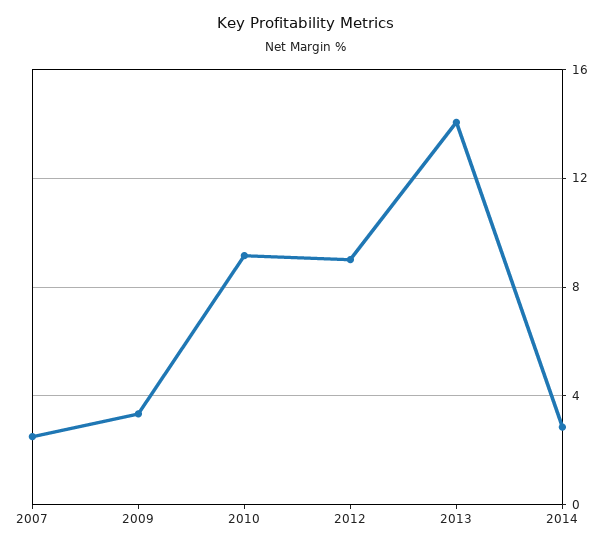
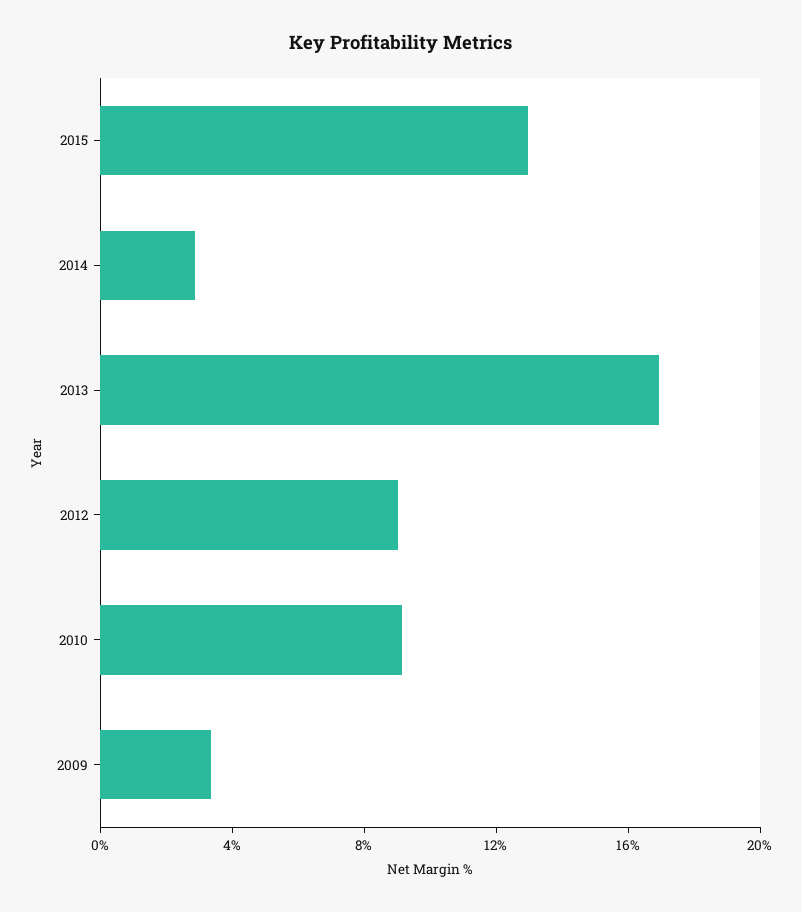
2007: 2.5 -> none
2013: 14 -> 17
2015: none -> 13

